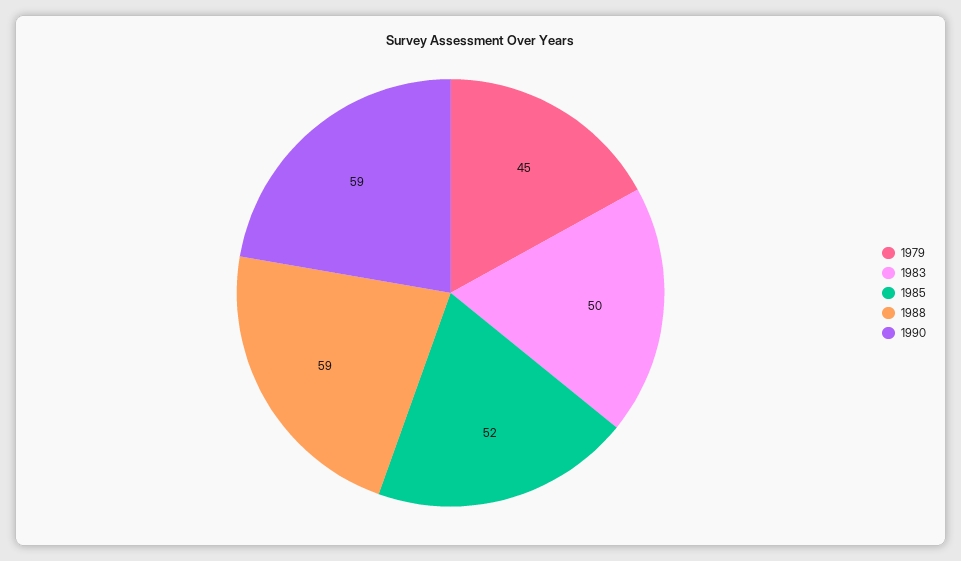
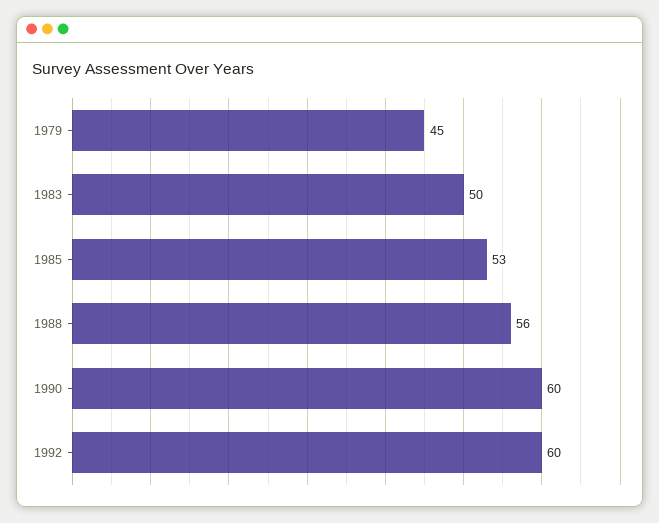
1985: 52 -> 53
1988: 59 -> 56
1990: 59 -> 60
1992: none -> 60

